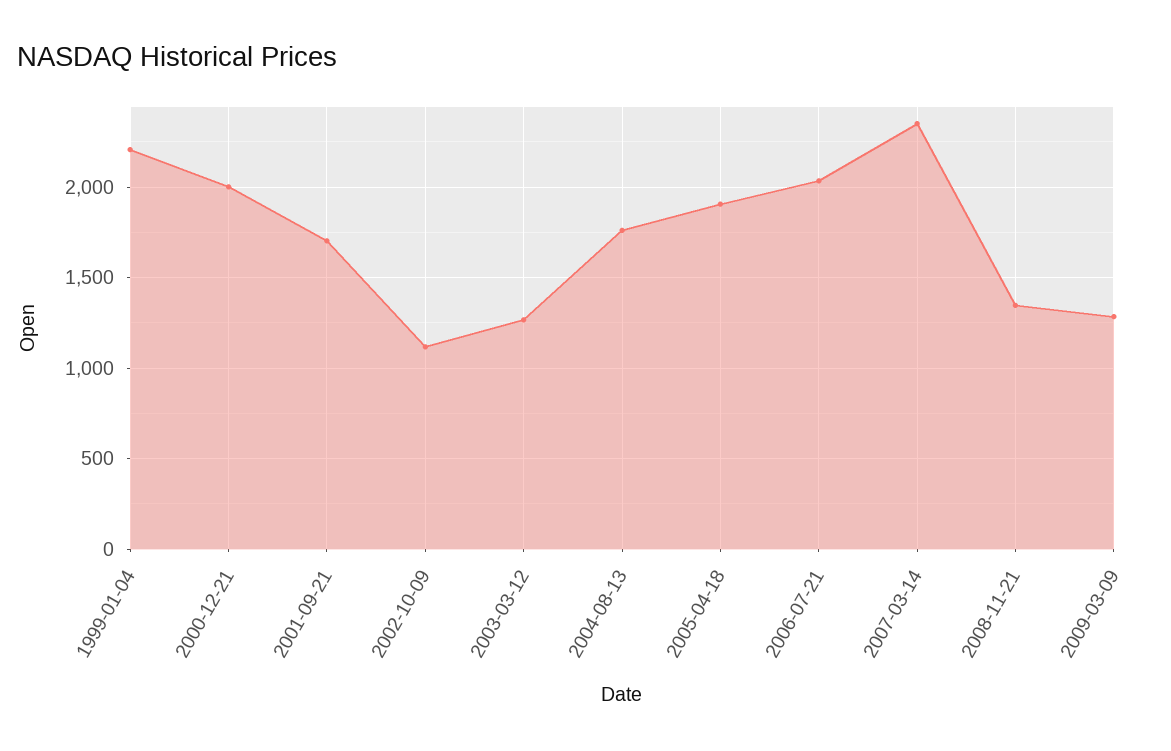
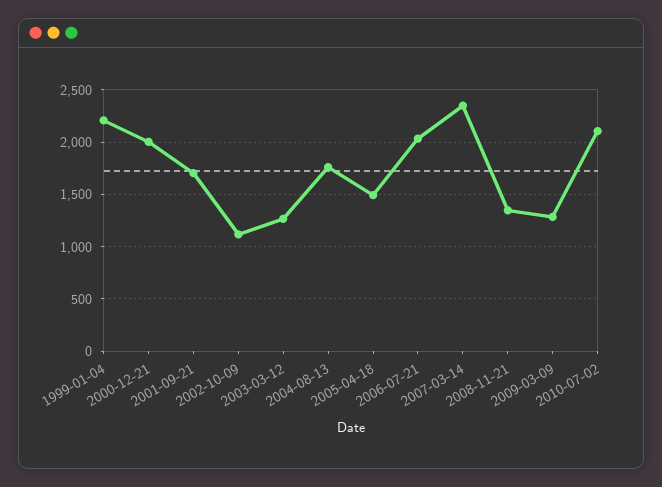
2005-04-18: 1900 -> 1500
2010-07-02: none -> 2100

